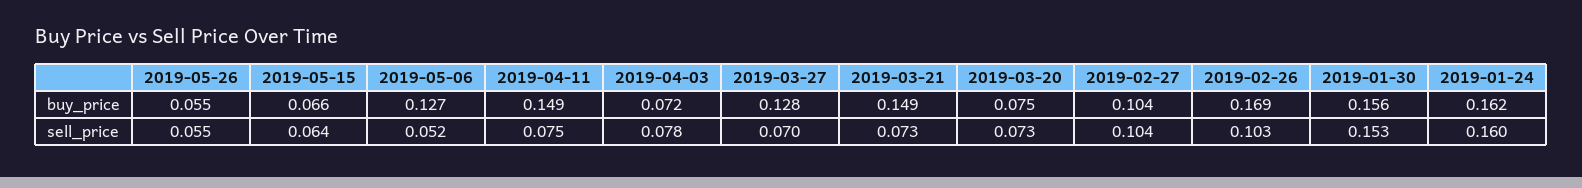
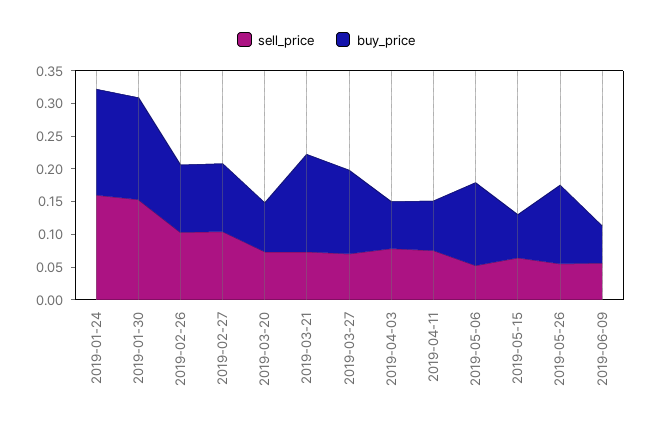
buy_price, 2019-05-26: 0.055 -> 0.125
buy_price, 2019-04-11: 0.149 -> 0.075
buy_price, 2019-02-26: 0.169 -> 0.1
sell_price, 2019-06-09: none -> 0.05
buy_price, 2019-06-09: none -> 0.05

